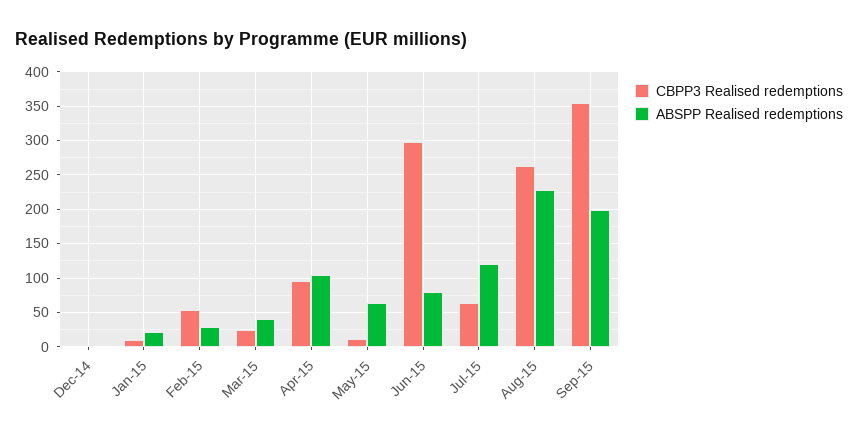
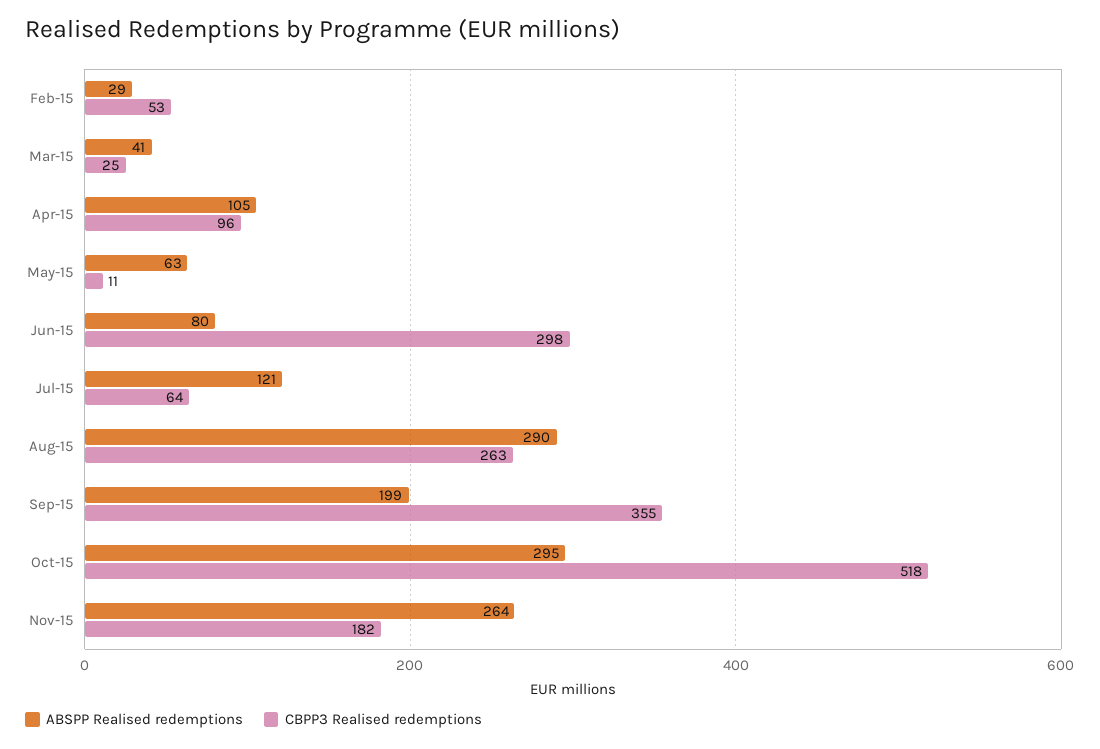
CBPP3 Realised redemptions, Dec-14: 0 -> none
ABSPP Realised redemptions, Dec-14: 0 -> none
CBPP3 Realised redemptions, Jan-15: 10 -> none
ABSPP Realised redemptions, Jan-15: 20 -> none
ABSPP Realised redemptions, Aug-15: 230 -> 290
ABSPP Realised redemptions, Oct-15: none -> 295
CBPP3 Realised redemptions, Oct-15: none -> 518
ABSPP Realised redemptions, Nov-15: none -> 264
CBPP3 Realised redemptions, Nov-15: none -> 182

